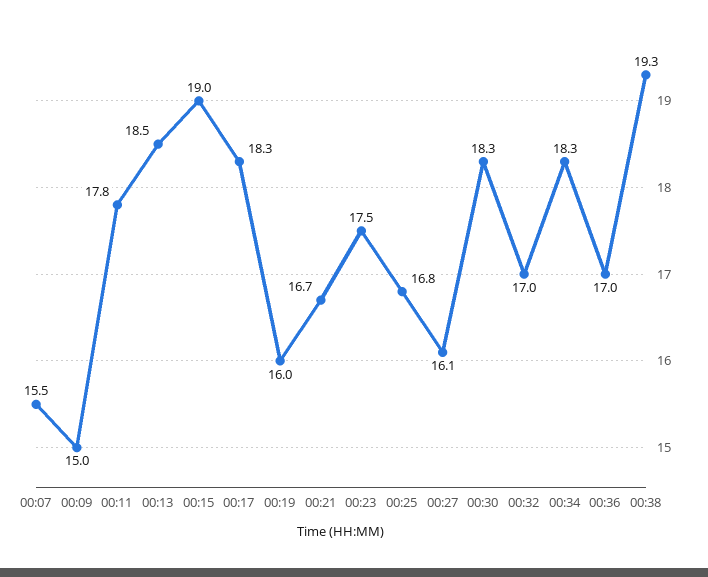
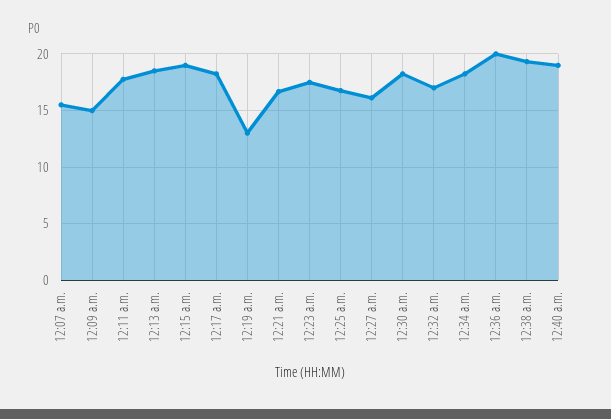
00:19: 16 -> 13
00:36: 17 -> 20
12:40 a.m.: none -> 19

